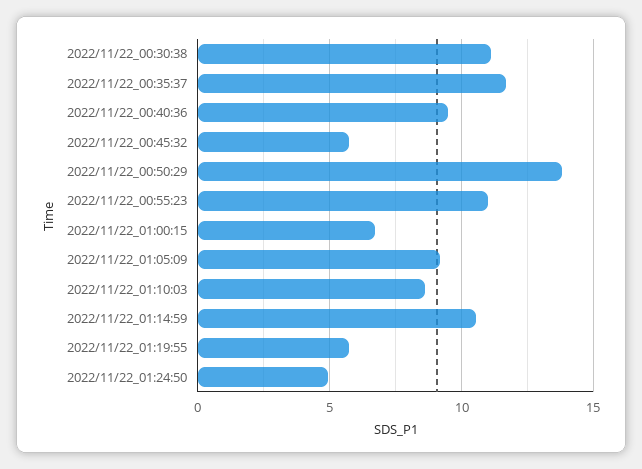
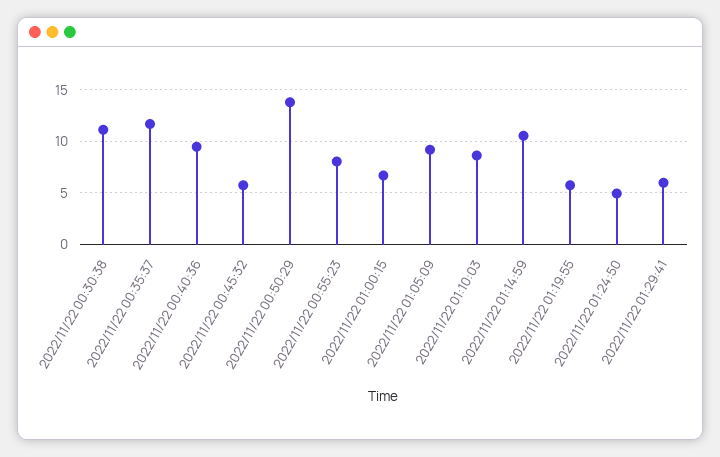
2022/11/22_00:55:23: 11 -> 8
2022/11/22 01:29:41: none -> 6

